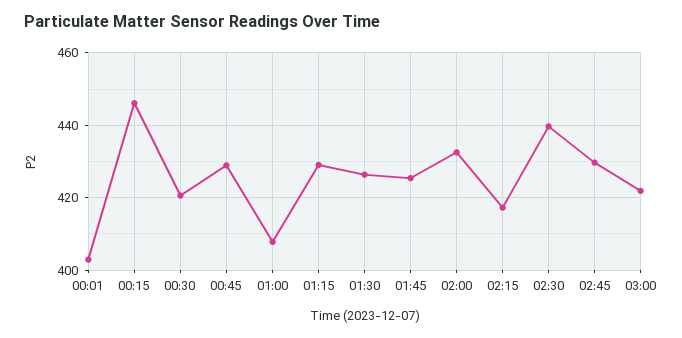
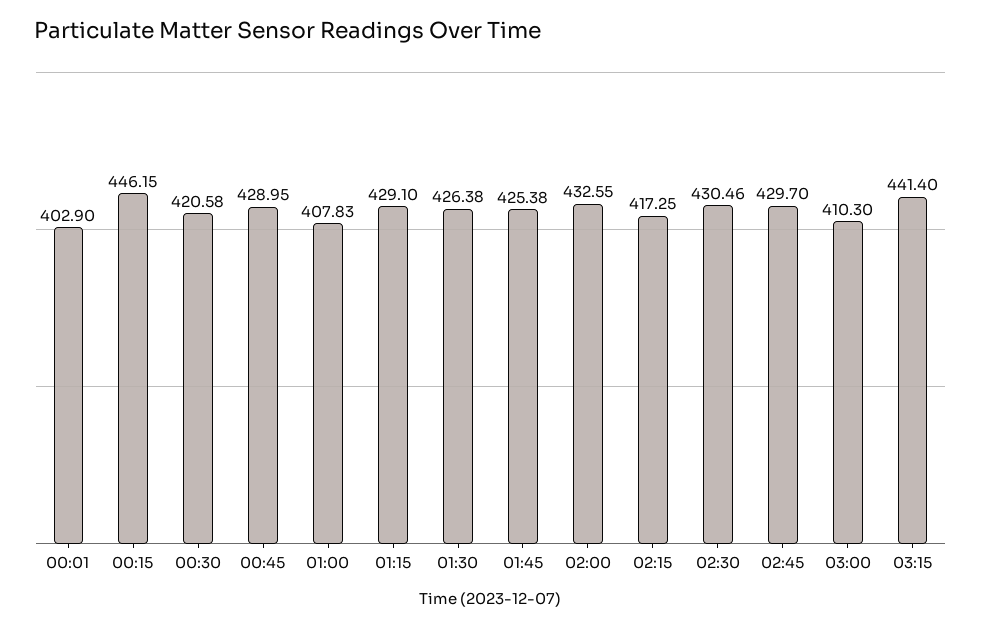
02:30: 440 -> 430.46
03:00: 422 -> 410.3
03:15: none -> 441.4

